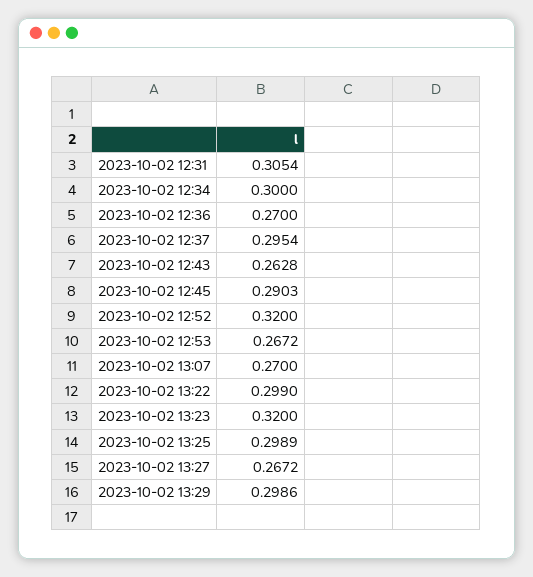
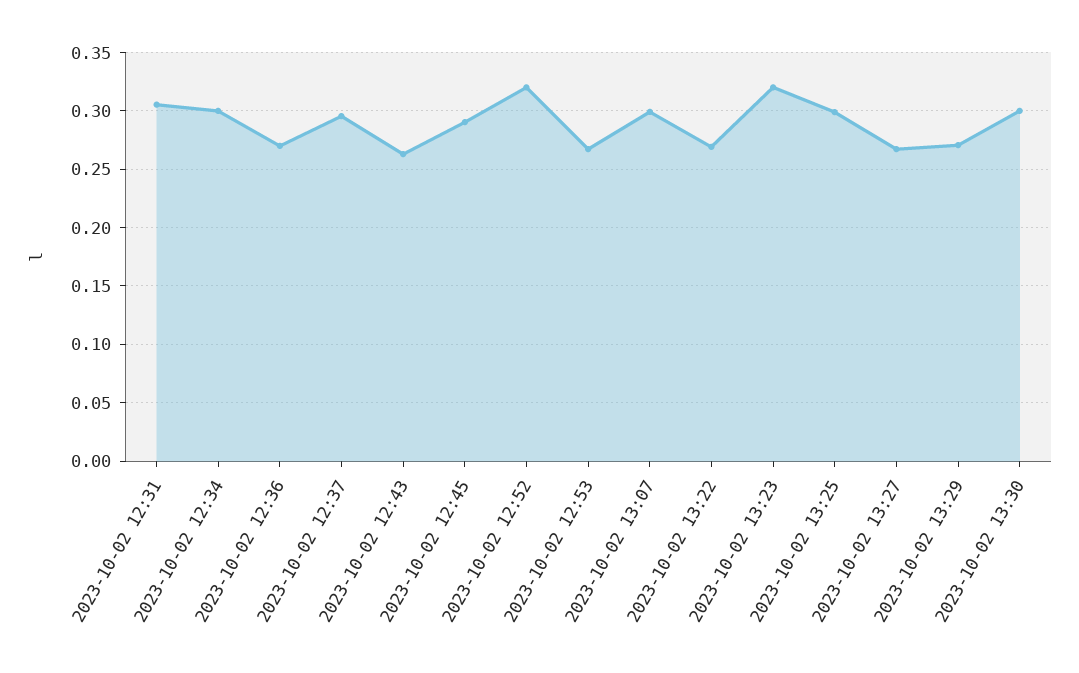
2023-10-02 13:07: 0.27 -> 0.3
2023-10-02 13:22: 0.299 -> 0.27
2023-10-02 13:29: 0.2986 -> 0.27
2023-10-02 13:30: none -> 0.3

